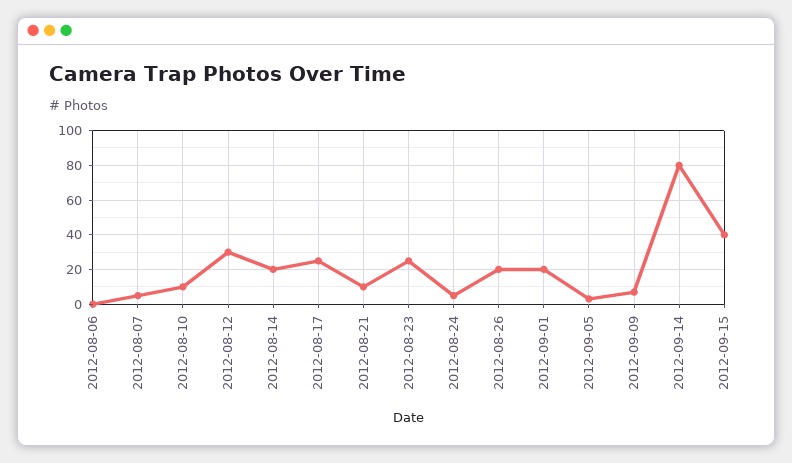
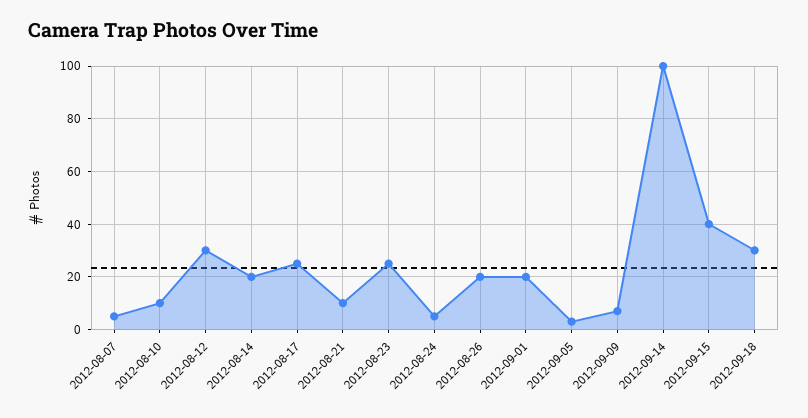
2012-08-06: 0 -> none
2012-09-14: 80 -> 100
2012-09-18: none -> 30

